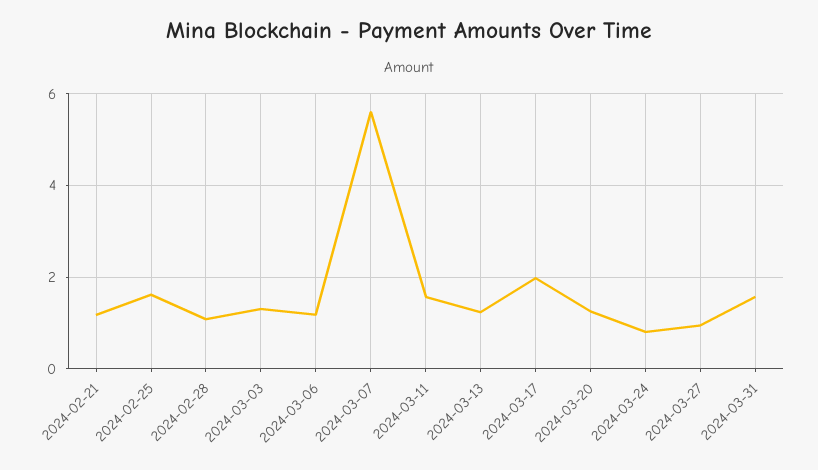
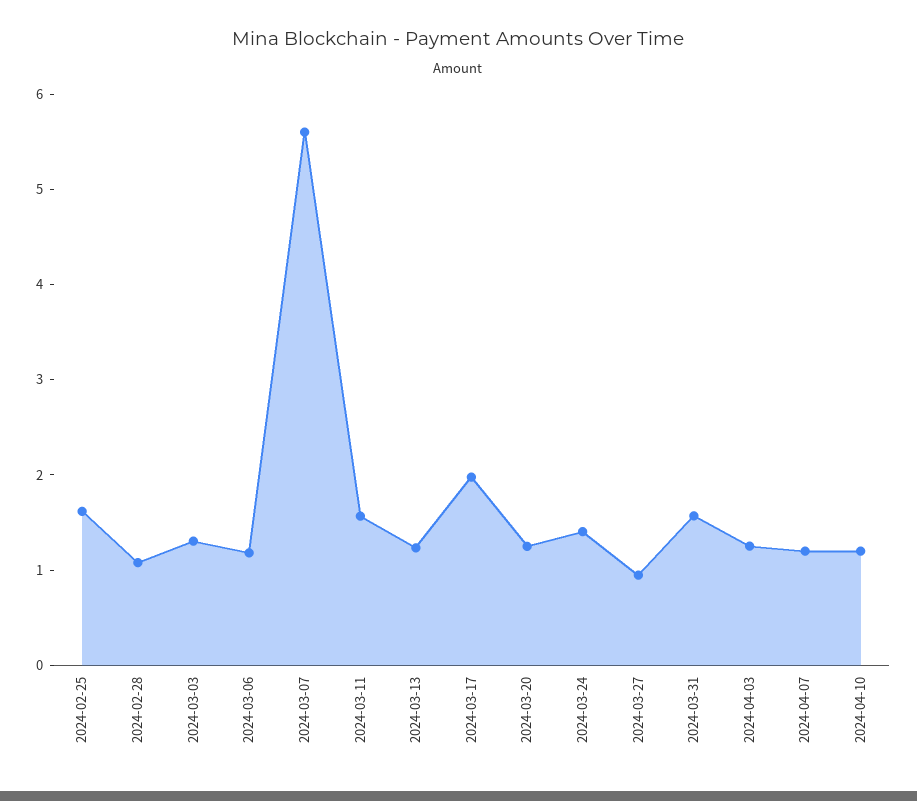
2024-02-21: 1.2 -> none
2024-03-24: 0.8 -> 1.4
2024-04-03: none -> 1.2
2024-04-07: none -> 1.2
2024-04-10: none -> 1.2

